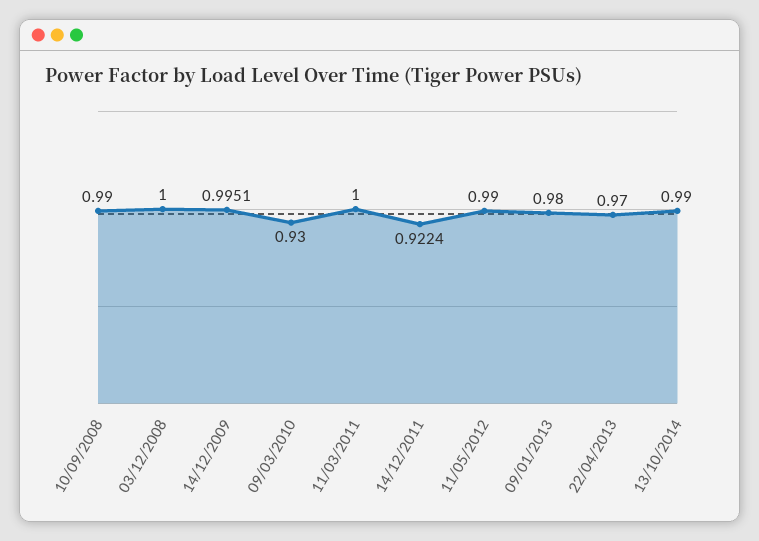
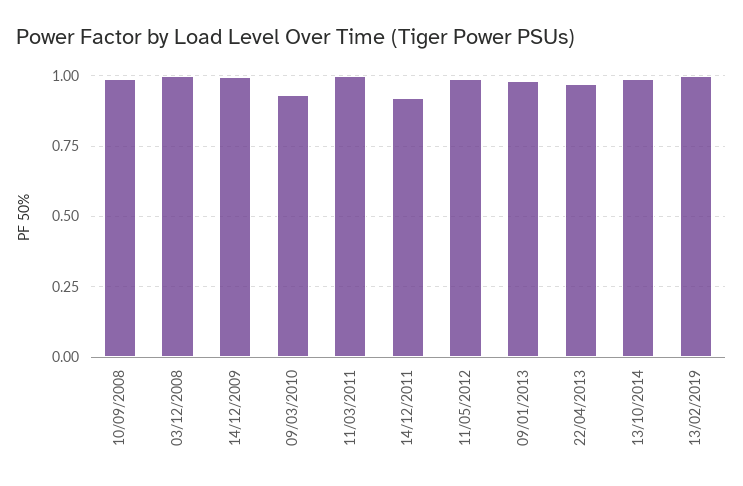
13/02/2019: none -> 1

